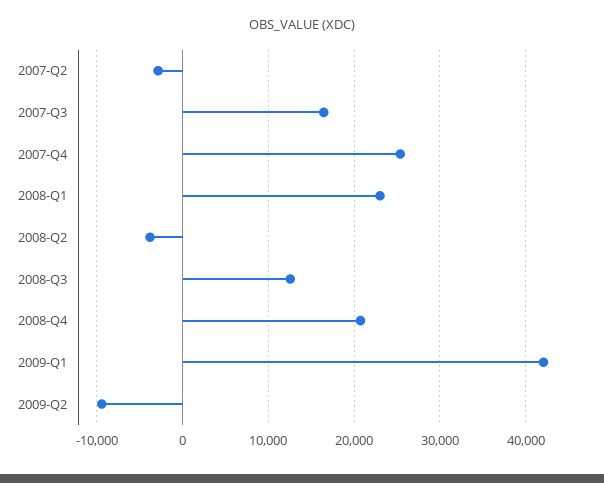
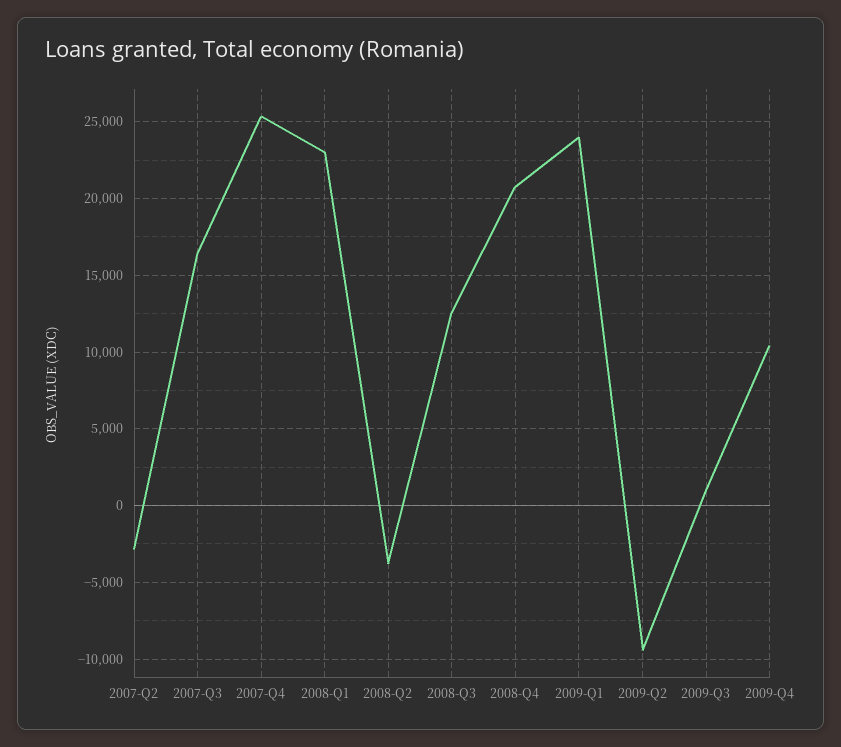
2009-Q1: 42000 -> 24000
2009-Q3: none -> 1000
2009-Q4: none -> 10500

